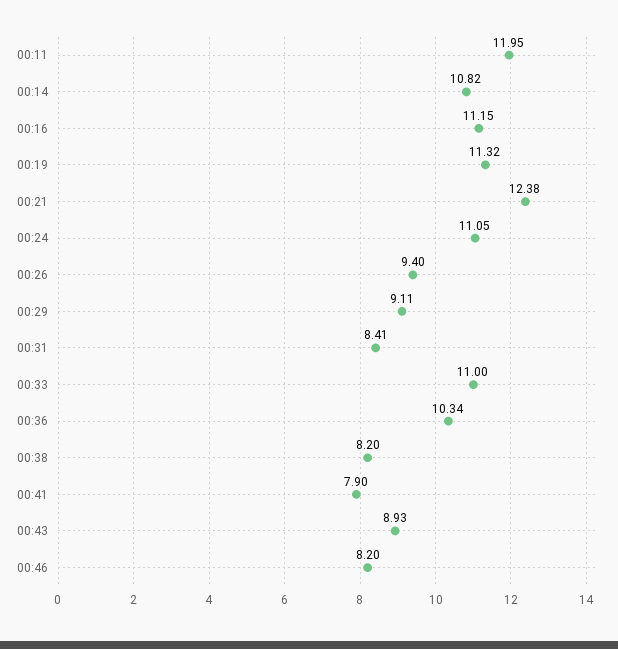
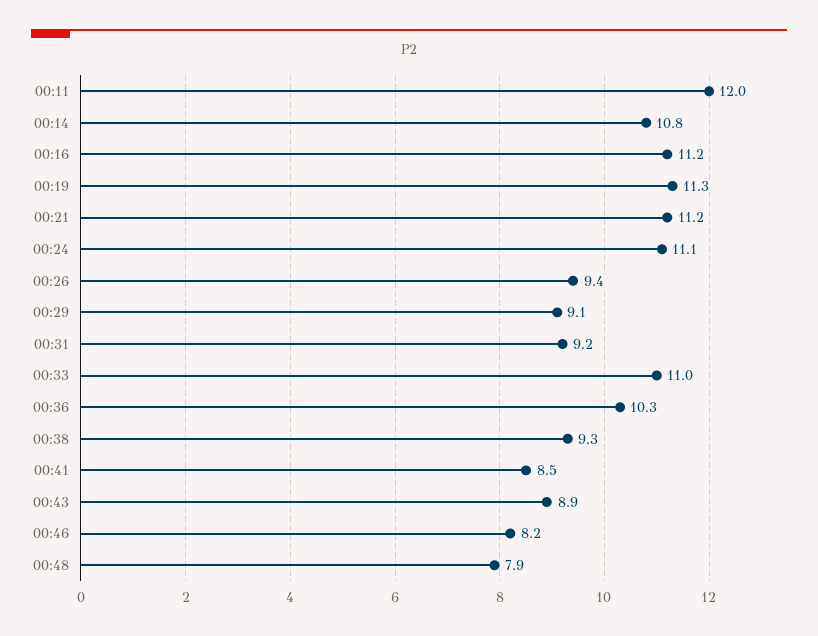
00:21: 12.38 -> 11.2
00:31: 8.41 -> 9.2
00:38: 8.2 -> 9.3
00:41: 7.9 -> 8.5
00:48: none -> 7.9

